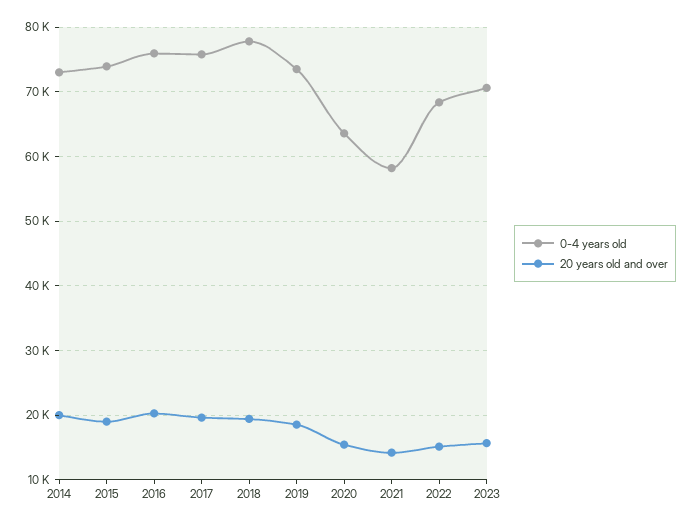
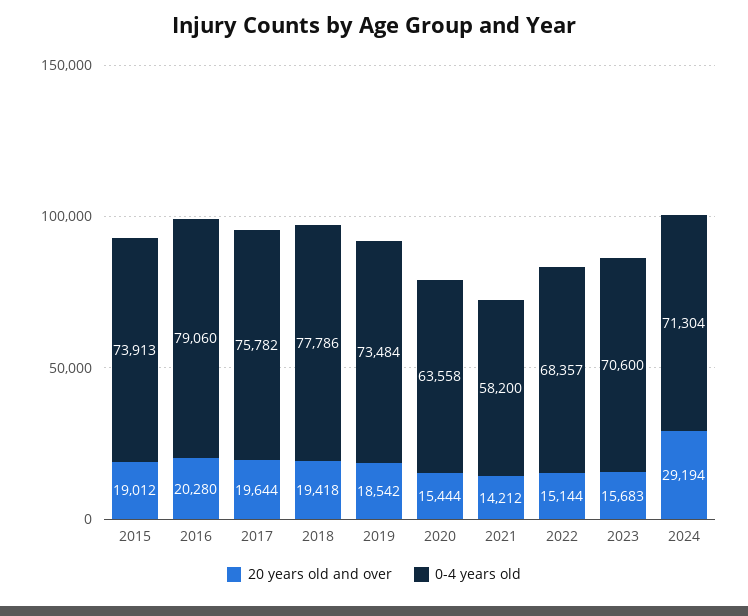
0-4 years old, 2014: 73000 -> none
20 years old and over, 2014: 20000 -> none
0-4 years old, 2016: 76000 -> 79060
20 years old and over, 2024: none -> 29194
0-4 years old, 2024: none -> 71304

